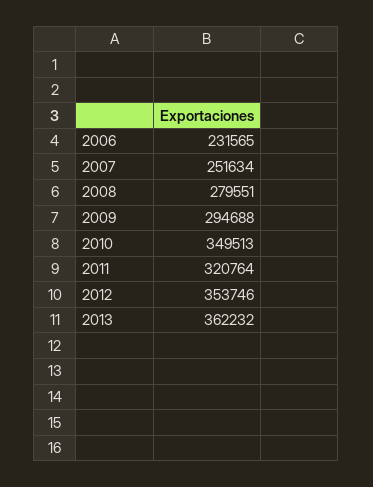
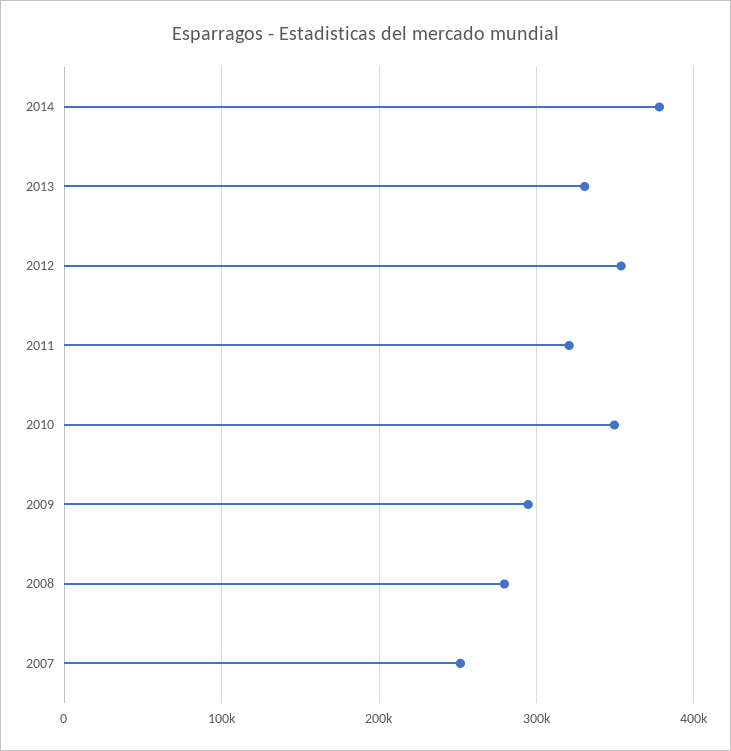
2006: 231565 -> none
2013: 362232 -> 330000
2014: none -> 380000

